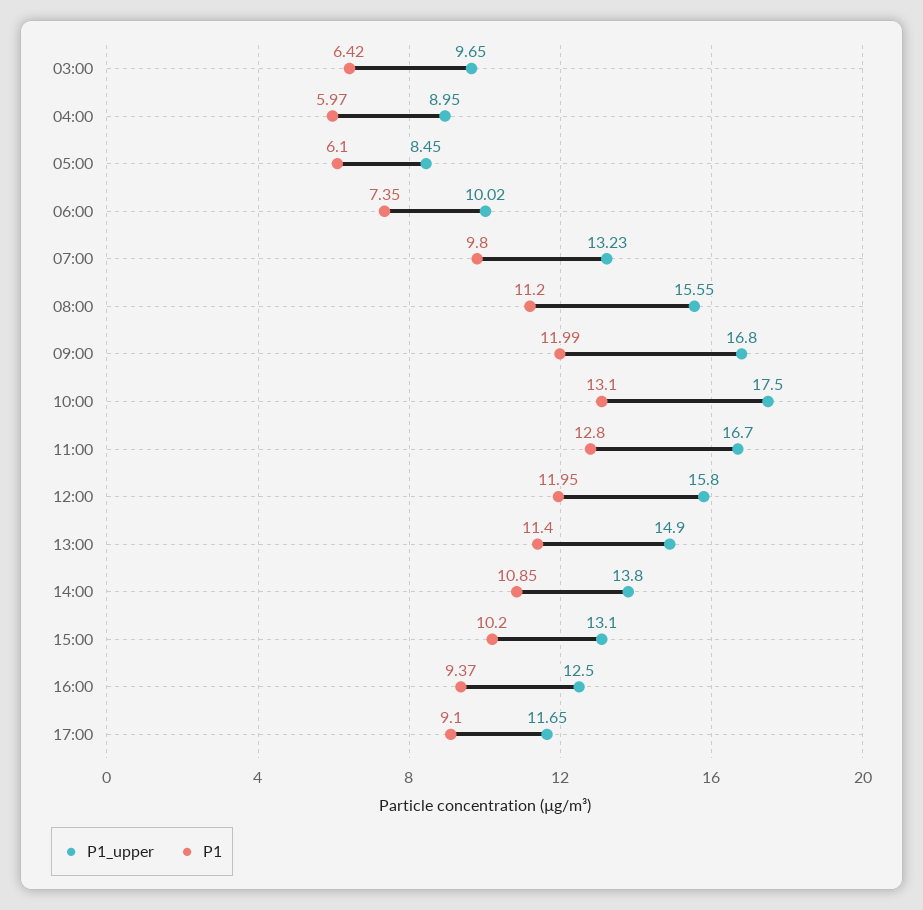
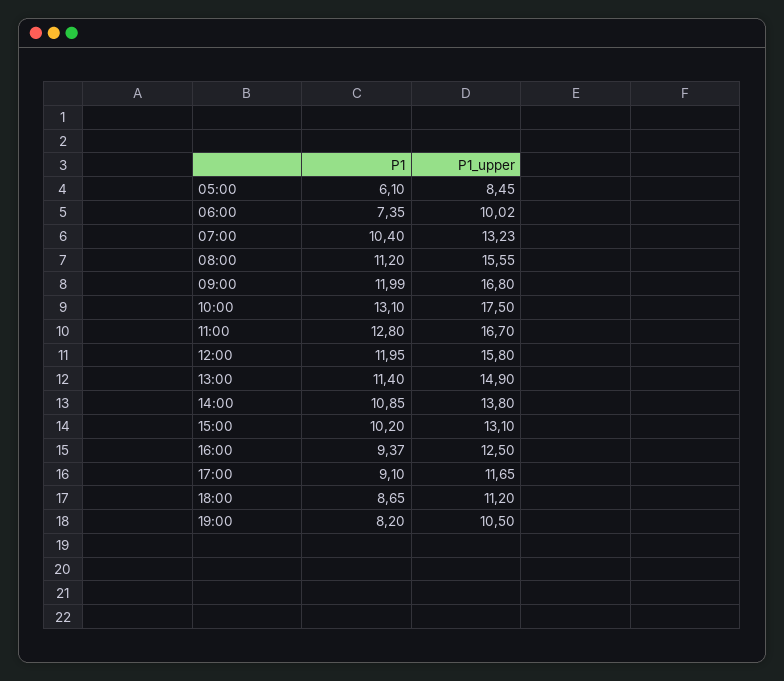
P1_upper, 03:00: 9.65 -> none
P1, 03:00: 6.42 -> none
P1_upper, 04:00: 8.95 -> none
P1, 04:00: 5.97 -> none
P1, 07:00: 9.8 -> 10.4
P1, 18:00: none -> 8.65
P1_upper, 18:00: none -> 11.2
P1, 19:00: none -> 8.2
P1_upper, 19:00: none -> 10.5

